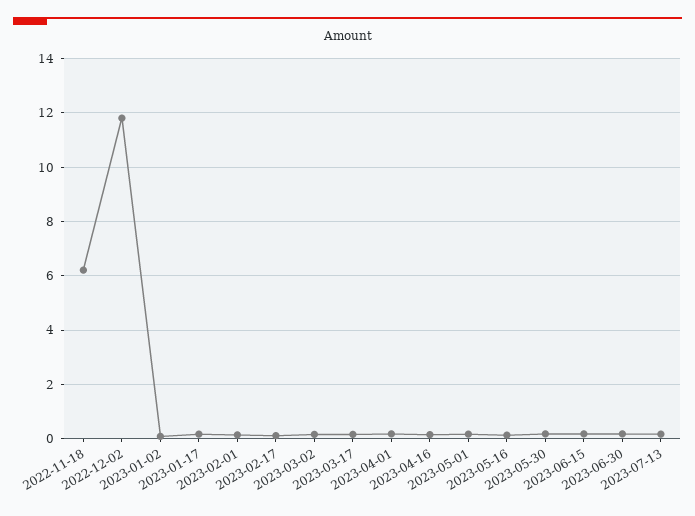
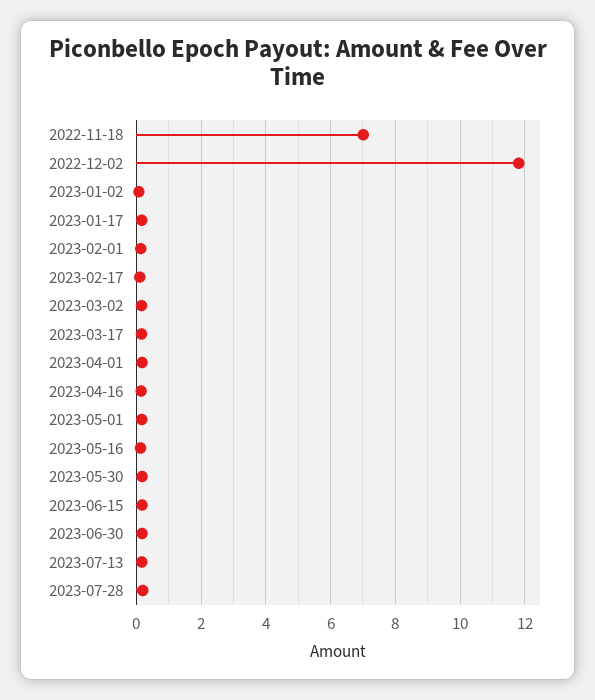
2022-11-18: 6.25 -> 7
2023-07-28: none -> 0.2

